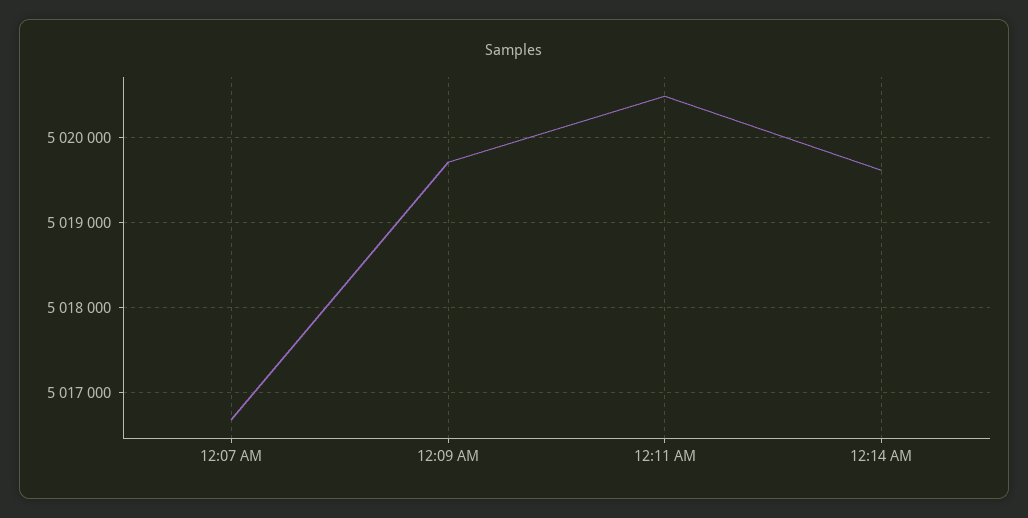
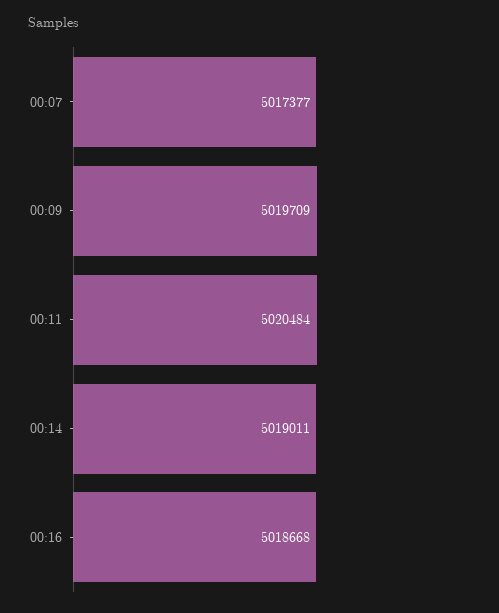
12:07 AM: 5016700 -> 5017377
12:14 AM: 5019600 -> 5019011
00:16: none -> 5018668

